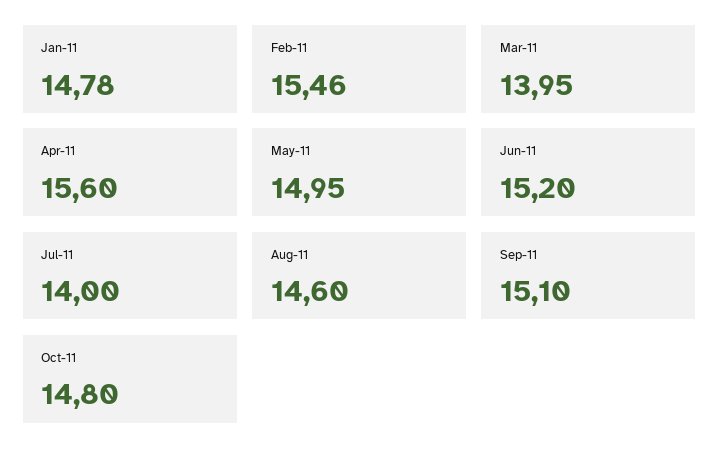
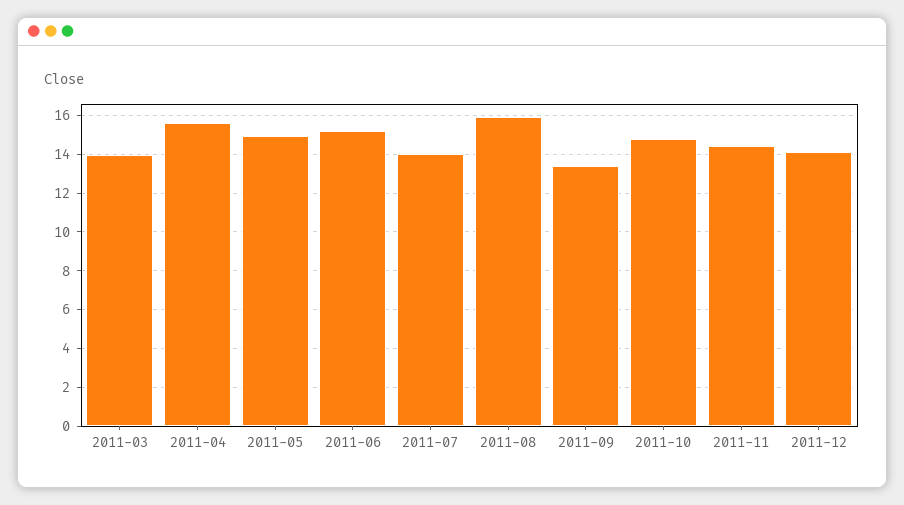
Jan-11: 14.78 -> none
Feb-11: 15.46 -> none
Aug-11: 14.6 -> 16
Sep-11: 15.1 -> 13.5
2011-11: none -> 14.5
2011-12: none -> 14

